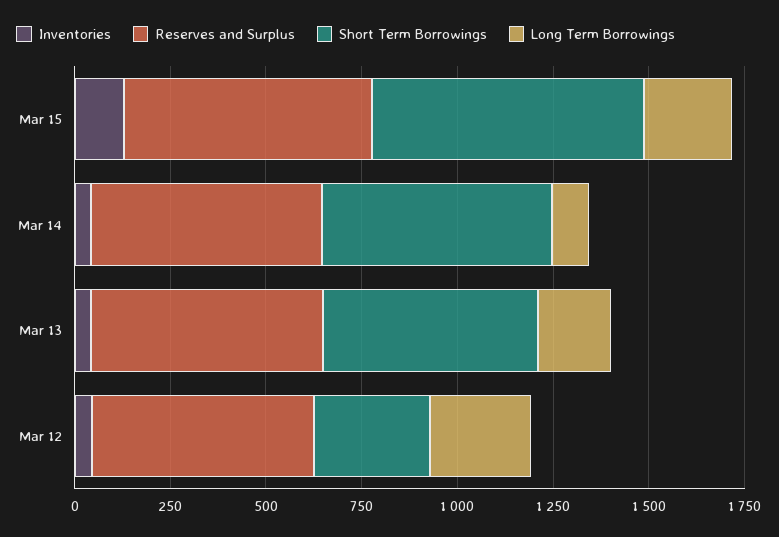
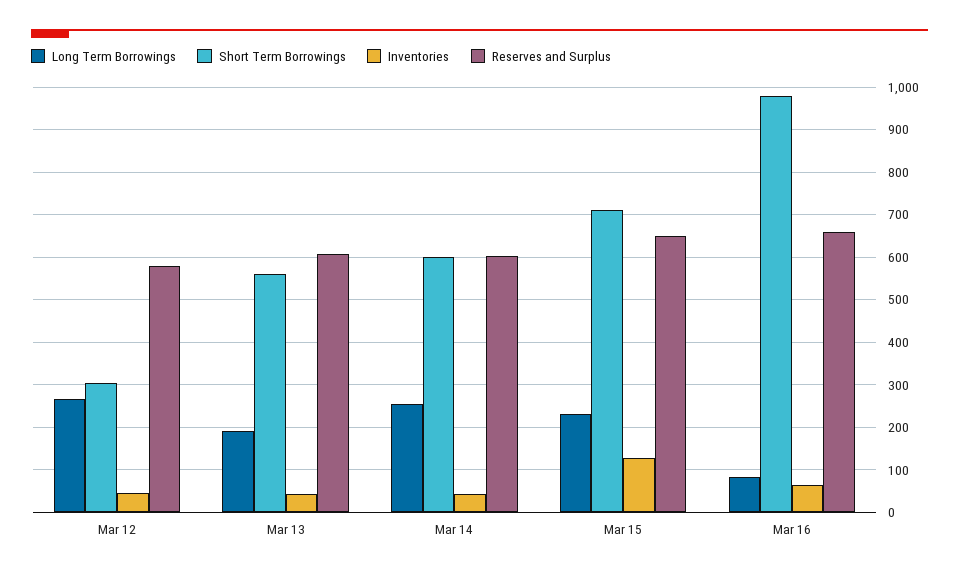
Long Term Borrowings, Mar 14: 100 -> 260
Long Term Borrowings, Mar 16: none -> 80
Short Term Borrowings, Mar 16: none -> 980
Inventories, Mar 16: none -> 60
Reserves and Surplus, Mar 16: none -> 660

